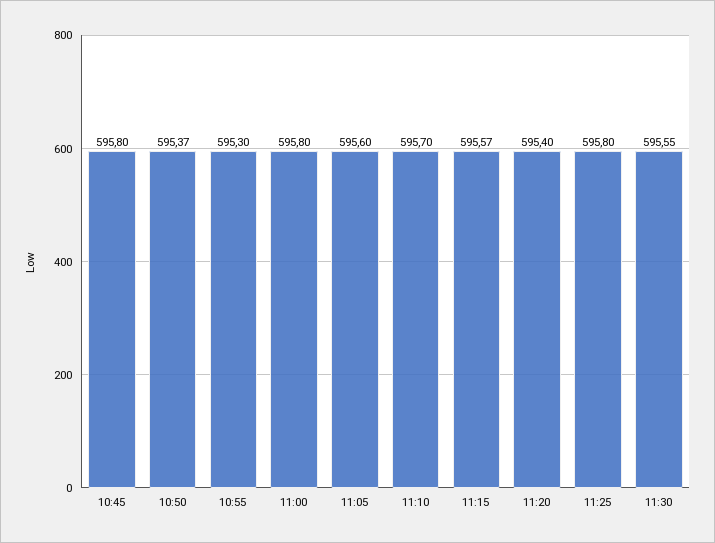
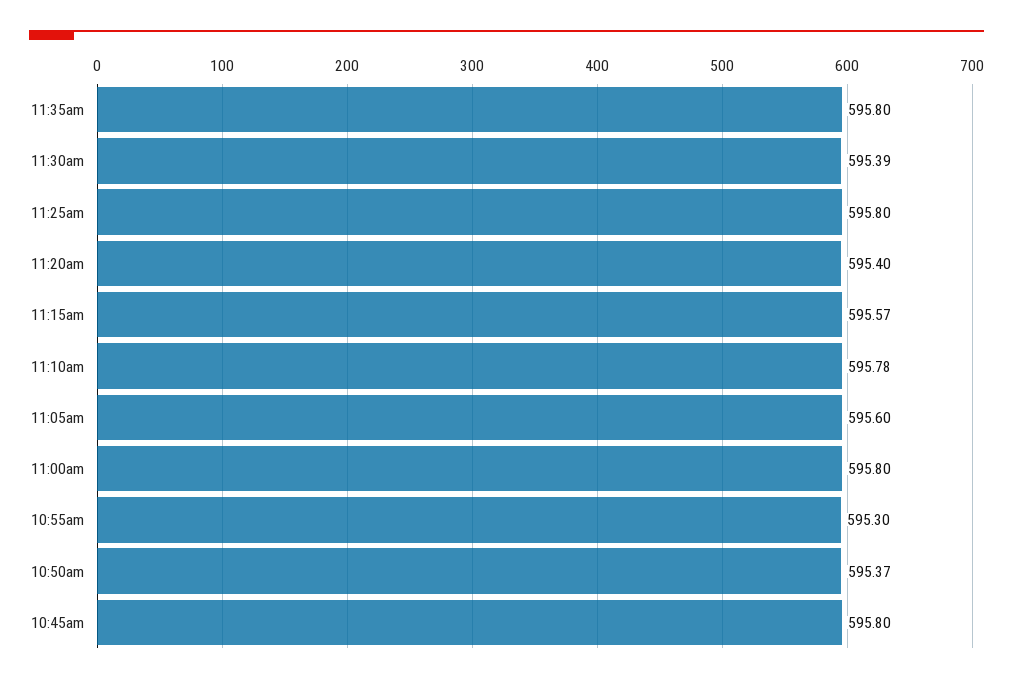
11:10: 595.7 -> 595.78
11:30: 595.55 -> 595.39
11:35am: none -> 595.8

